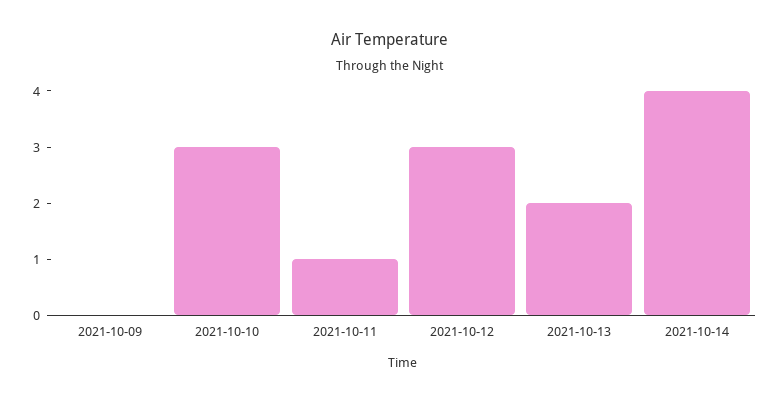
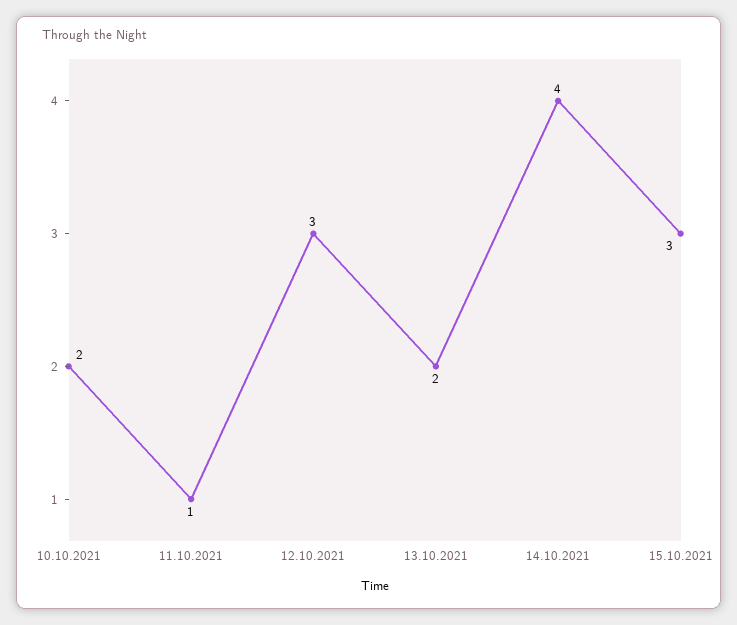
2021-10-09: 0 -> none
2021-10-10: 3 -> 2
15.10.2021: none -> 3

